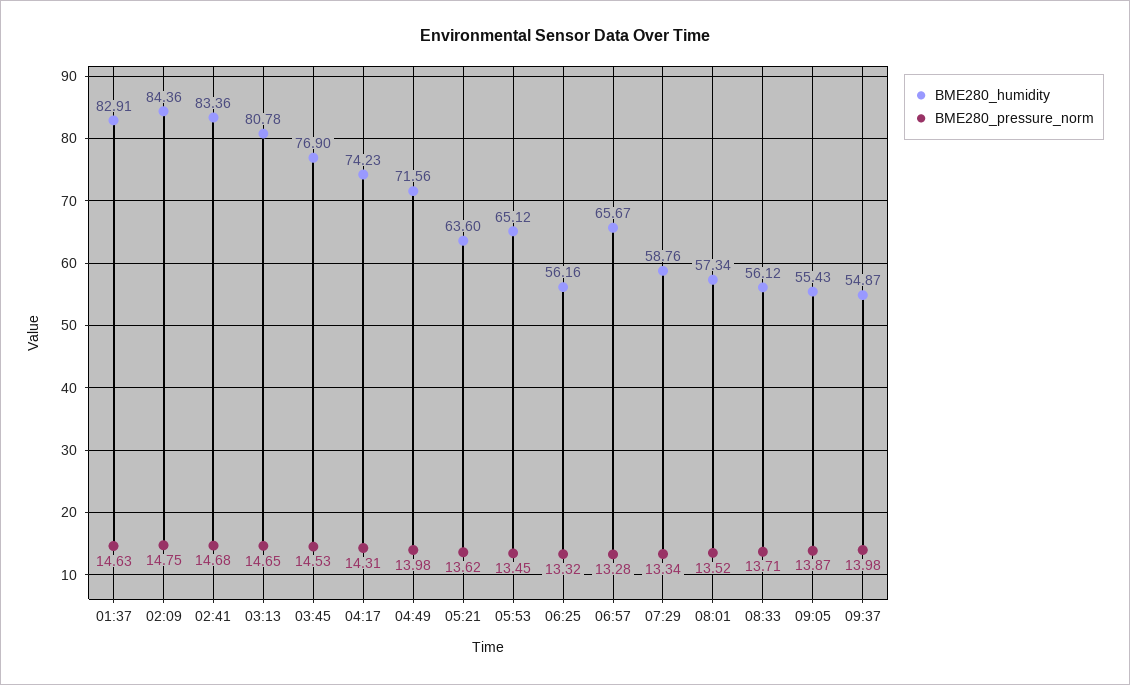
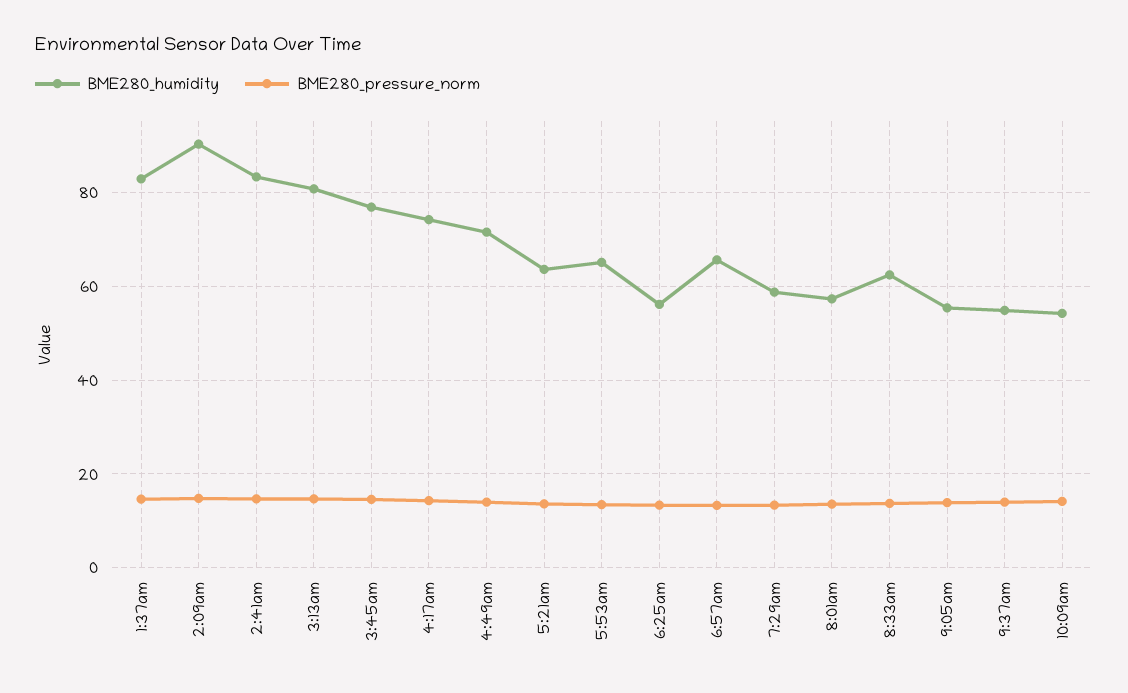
BME280_humidity, 02:09: 84.36 -> 90
BME280_humidity, 08:33: 56.12 -> 62
BME280_humidity, 10:09am: none -> 54
BME280_pressure_norm, 10:09am: none -> 14

